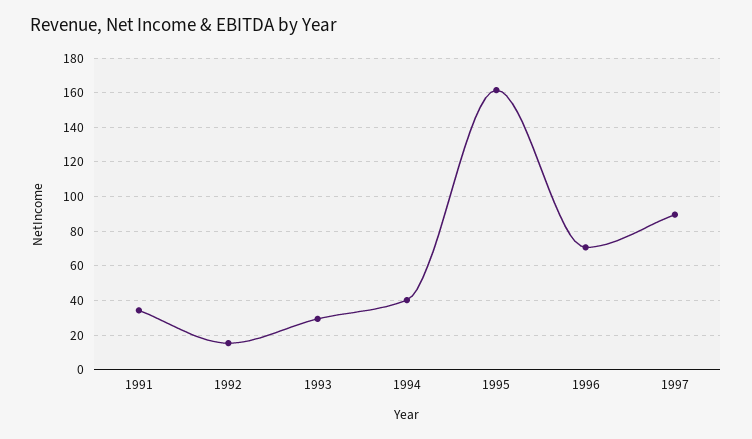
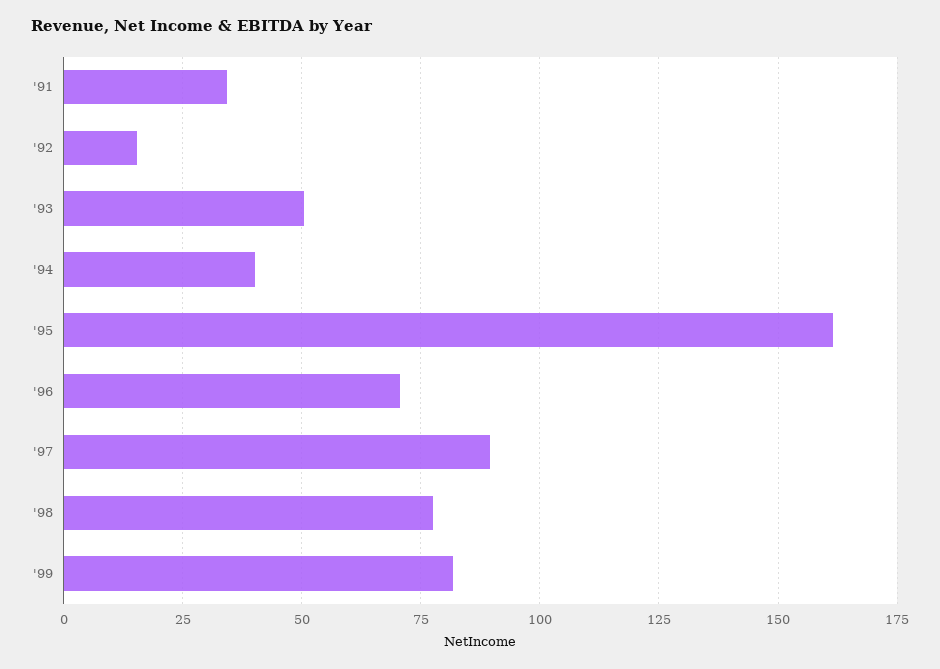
1993: 30 -> 50
'98: none -> 77.5
'99: none -> 82.5

